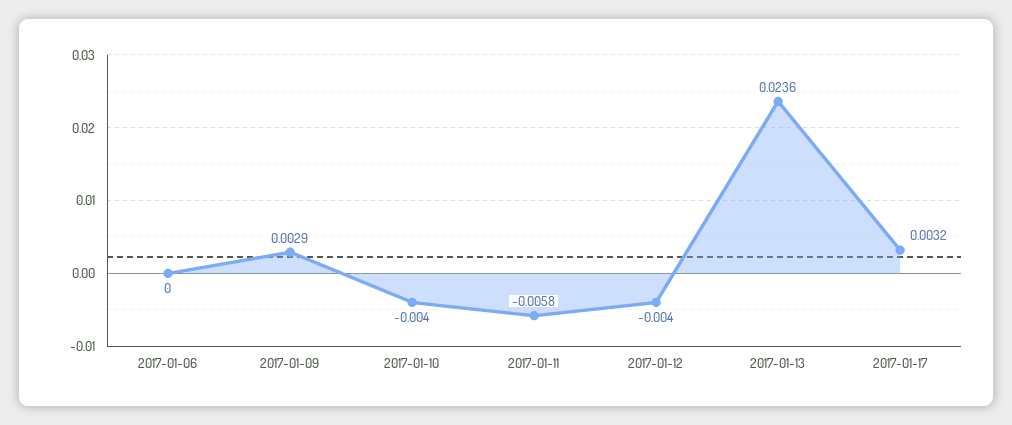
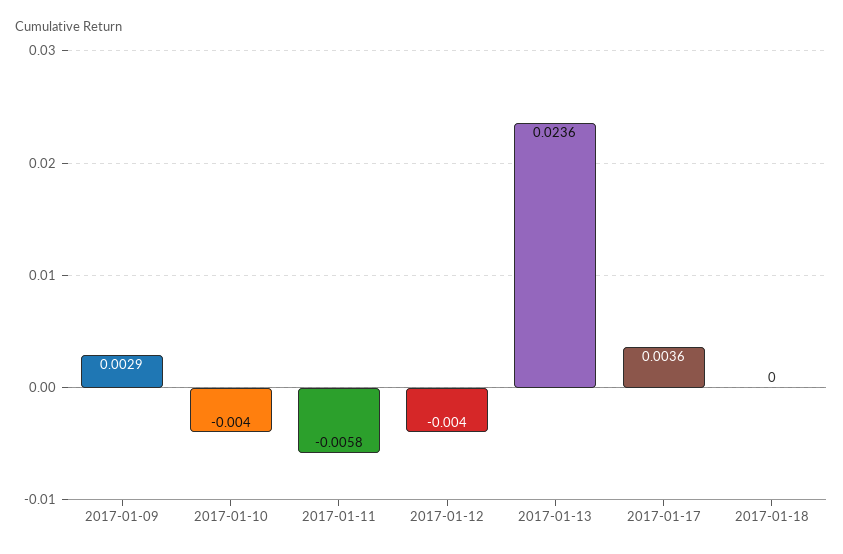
2017-01-06: 0 -> none
2017-01-17: 0.0032 -> 0.0036
2017-01-18: none -> 0

